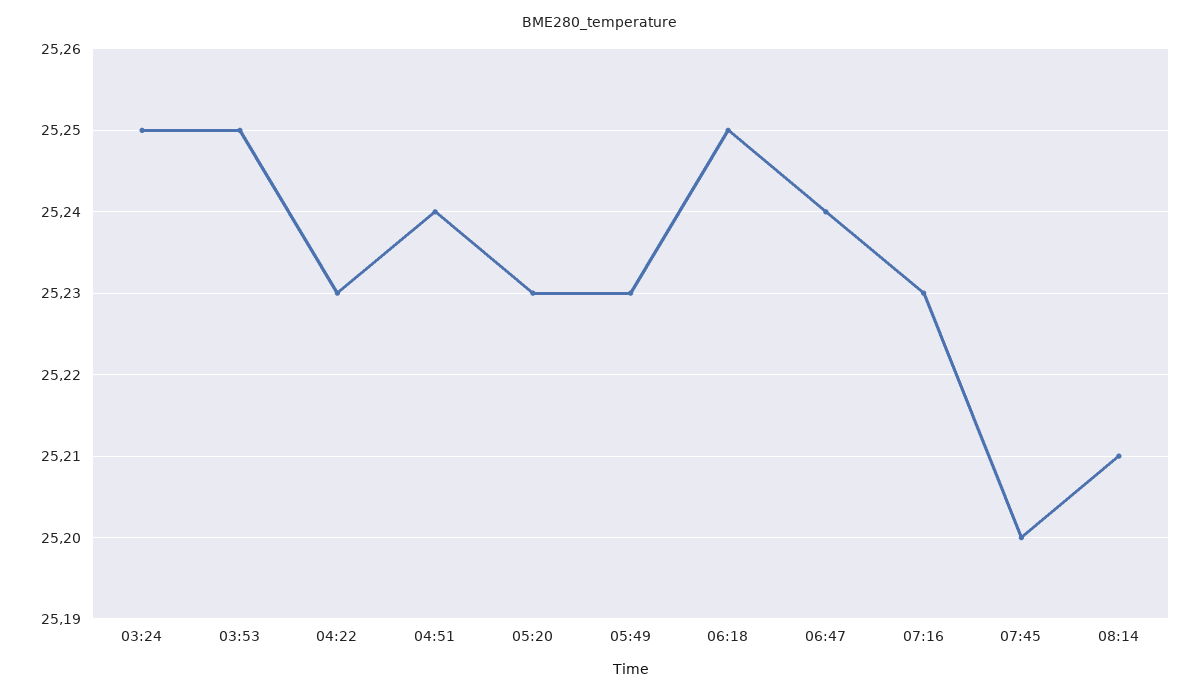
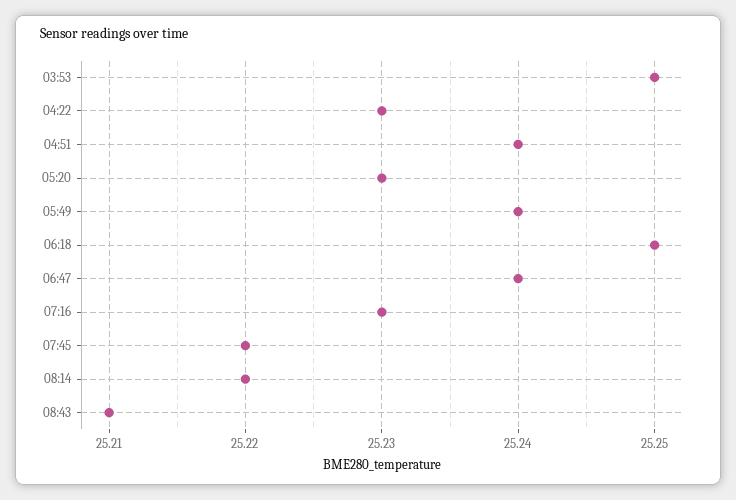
03:24: 25.25 -> none
05:49: 25.23 -> 25.24
07:45: 25.2 -> 25.22
08:14: 25.21 -> 25.22
08:43: none -> 25.21

